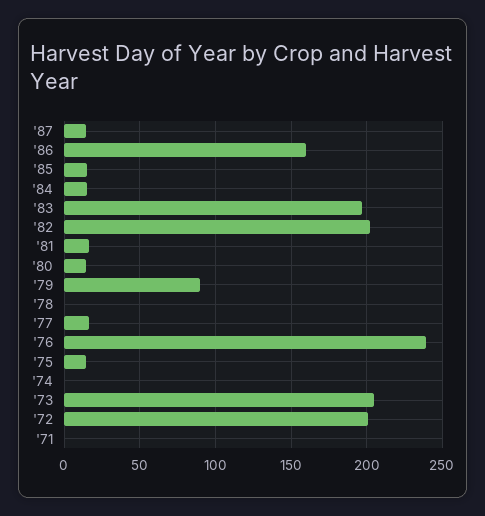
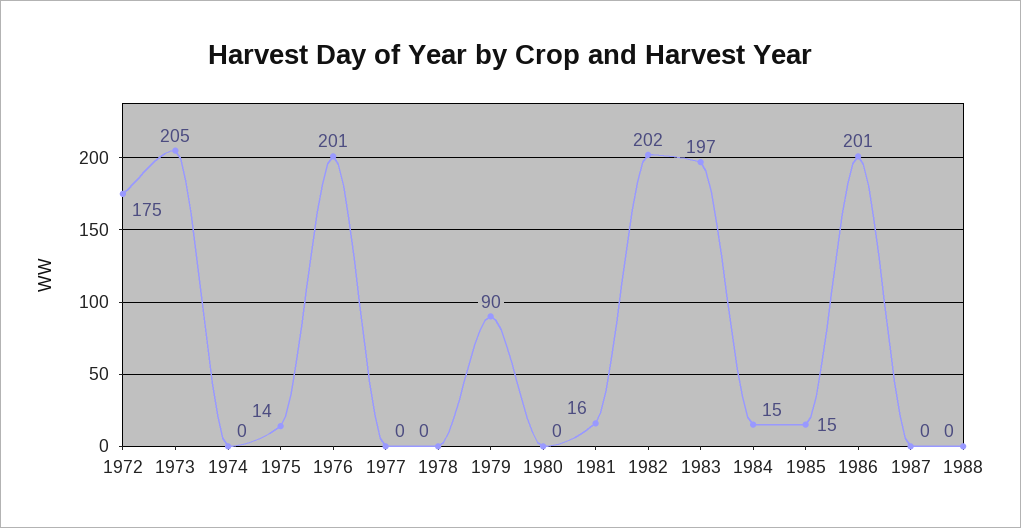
'87: 15 -> 0
'86: 160 -> 201
'80: 15 -> 0
'77: 15 -> 0
'76: 240 -> 201
'72: 200 -> 175
'71: 0 -> none
1988: none -> 0

